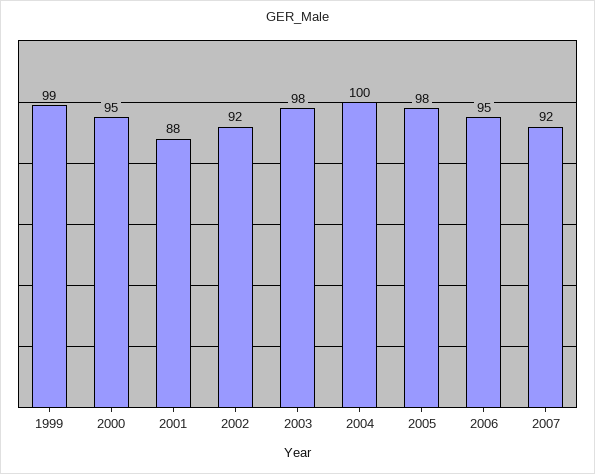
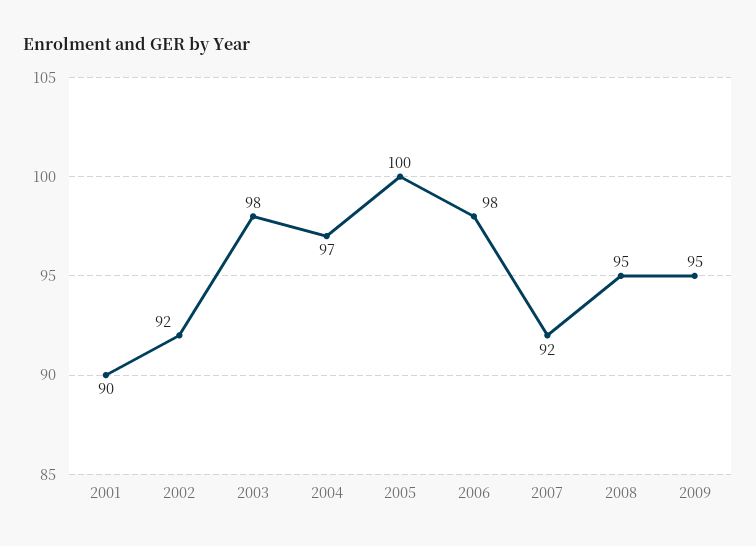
1999: 99 -> none
2000: 95 -> none
2001: 88 -> 90
2004: 100 -> 97
2005: 98 -> 100
2006: 95 -> 98
2008: none -> 95
2009: none -> 95

